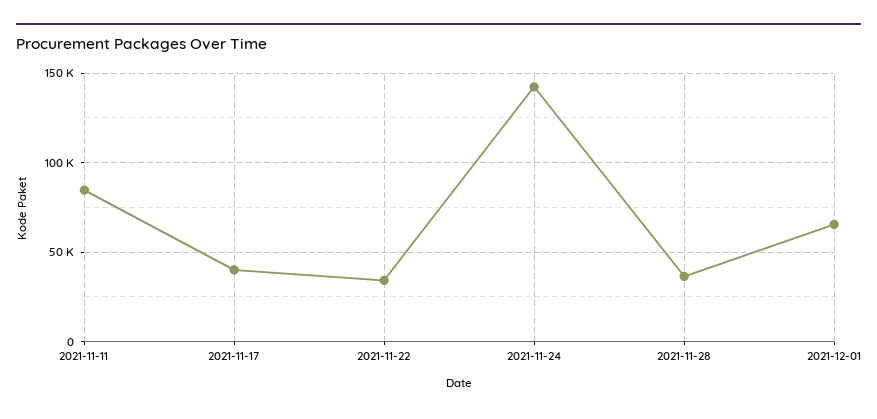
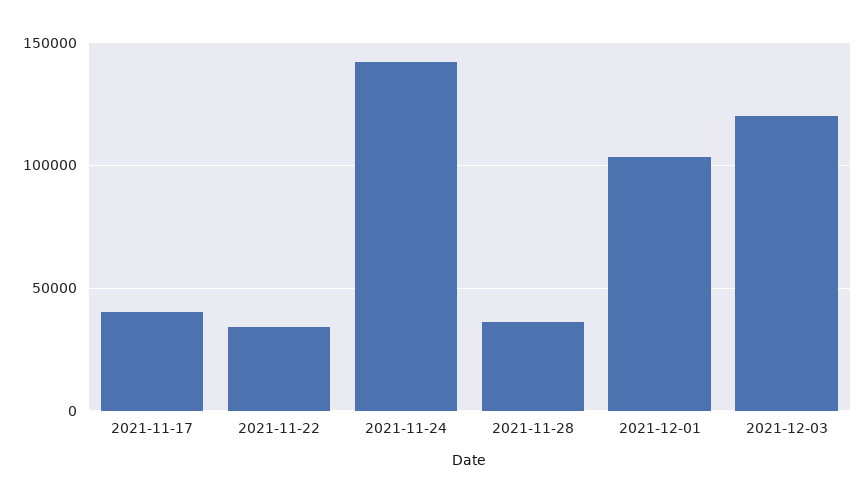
2021-11-11: 85000 -> none
2021-12-01: 65000 -> 105000
2021-12-03: none -> 120000

